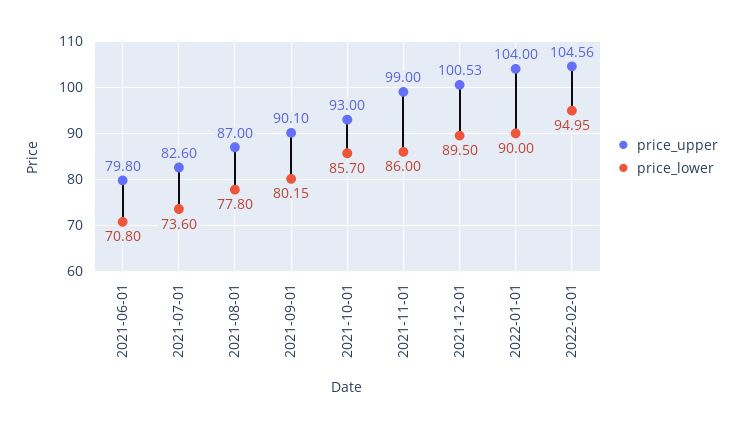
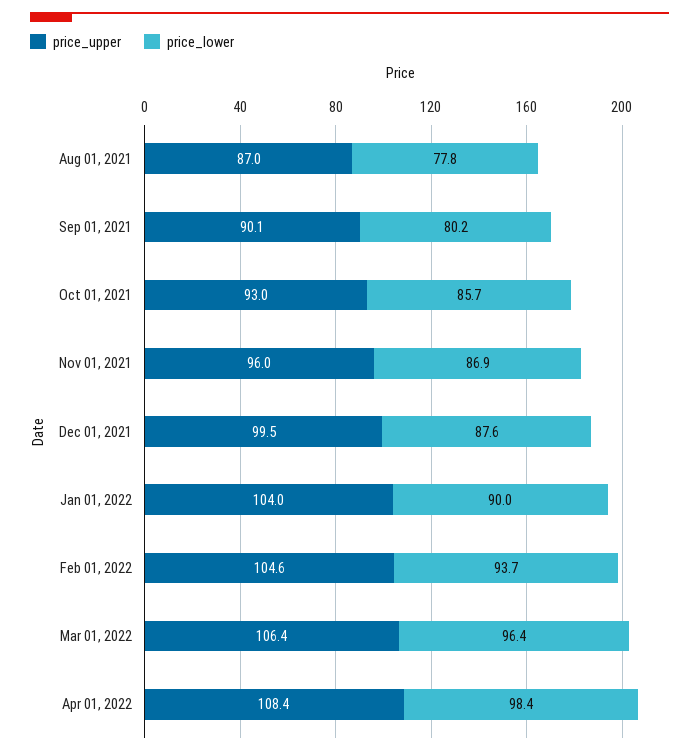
price_upper, 2021-06-01: 79.8 -> none
price_lower, 2021-06-01: 70.8 -> none
price_upper, 2021-07-01: 82.6 -> none
price_lower, 2021-07-01: 73.6 -> none
price_upper, 2021-11-01: 99 -> 96
price_lower, 2021-11-01: 86 -> 86.9
price_upper, 2021-12-01: 100.53 -> 99.5
price_lower, 2021-12-01: 89.5 -> 87.6
price_lower, 2022-02-01: 94.95 -> 93.7
price_upper, Mar 01, 2022: none -> 106.4
price_lower, Mar 01, 2022: none -> 96.4
price_upper, Apr 01, 2022: none -> 108.4
price_lower, Apr 01, 2022: none -> 98.4

